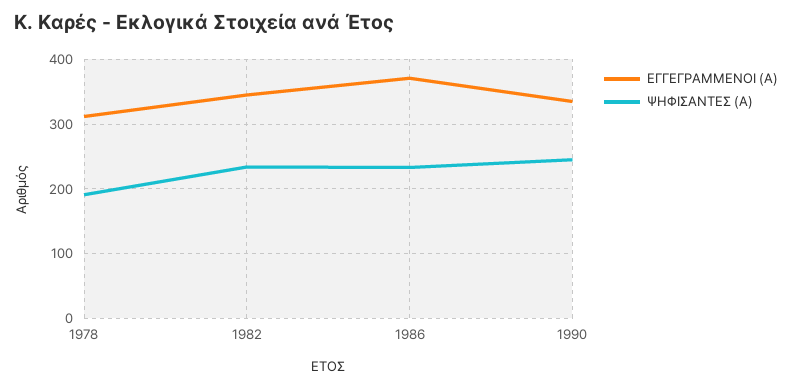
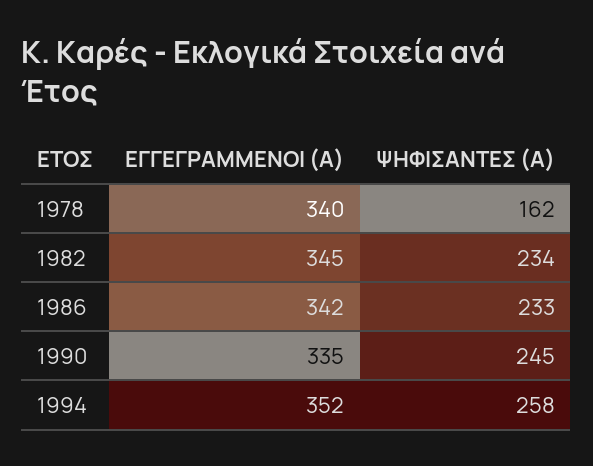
ΕΓΓΕΓΡΑΜΜΕΝΟΙ (Α), 1978: 310 -> 340
ΨΗΦΙΣΑΝΤΕΣ (Α), 1978: 190 -> 162
ΕΓΓΕΓΡΑΜΜΕΝΟΙ (Α), 1986: 370 -> 342
ΕΓΓΕΓΡΑΜΜΕΝΟΙ (Α), 1994: none -> 352
ΨΗΦΙΣΑΝΤΕΣ (Α), 1994: none -> 258

